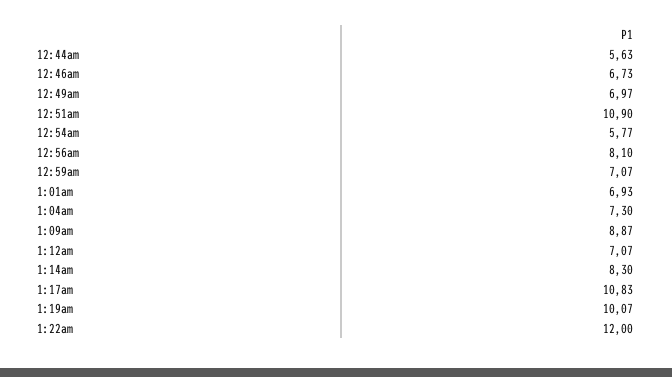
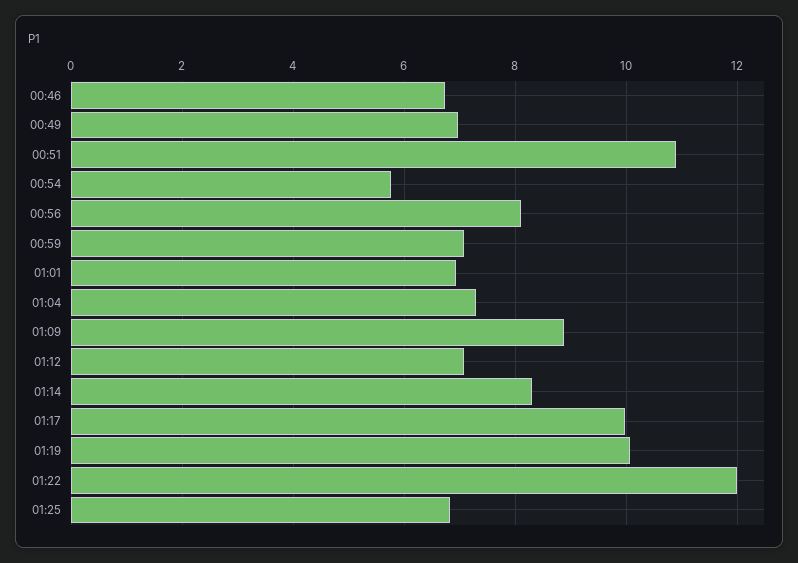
12:44am: 5.63 -> none
1:17am: 10.83 -> 10
01:25: none -> 6.8

